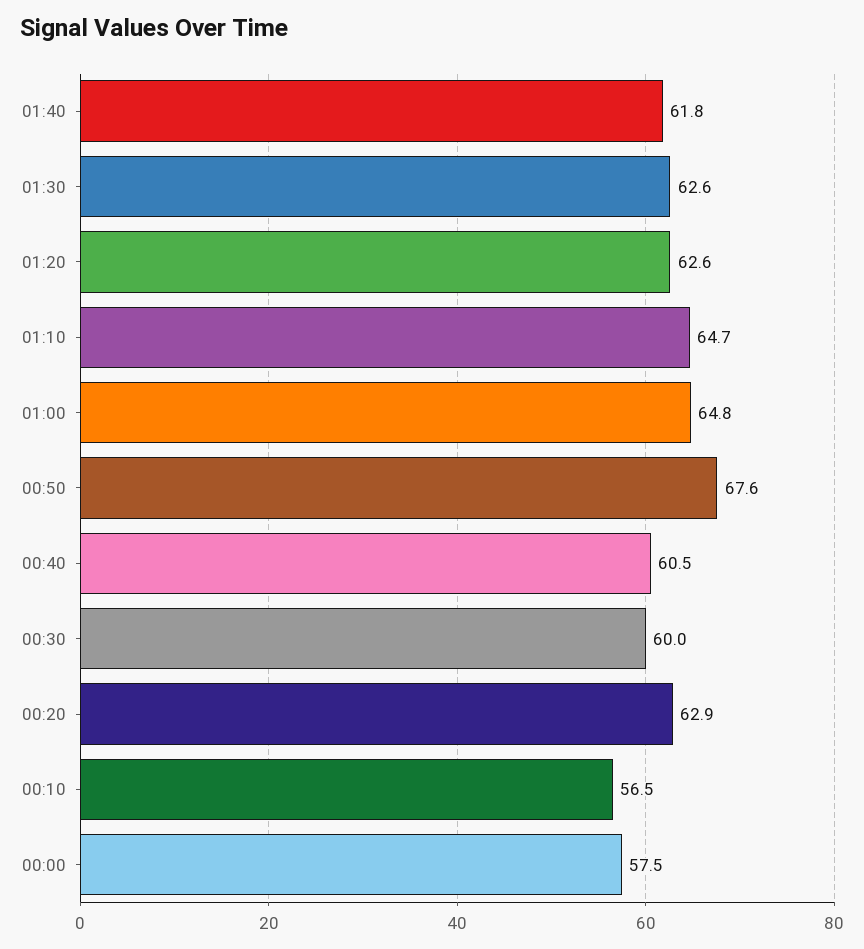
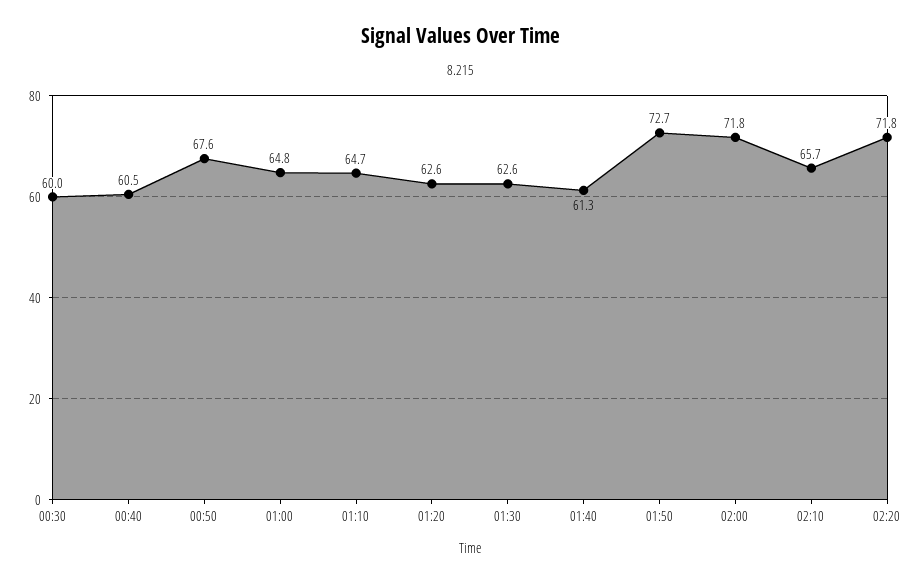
01:40: 61.8 -> 61.3
00:20: 62.9 -> none
00:10: 56.5 -> none
00:00: 57.5 -> none
01:50: none -> 72.7
02:00: none -> 71.8
02:10: none -> 65.7
02:20: none -> 71.8

